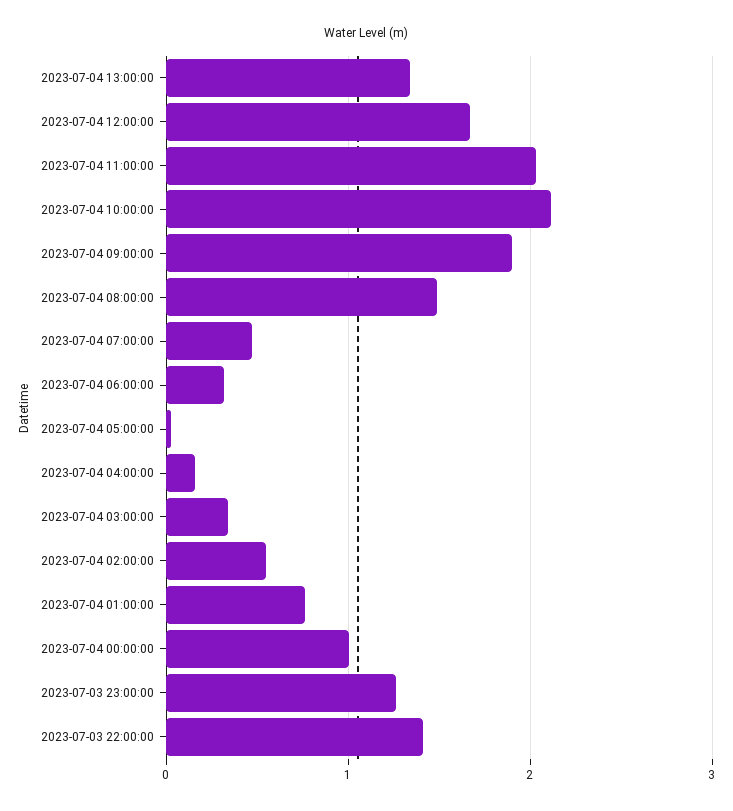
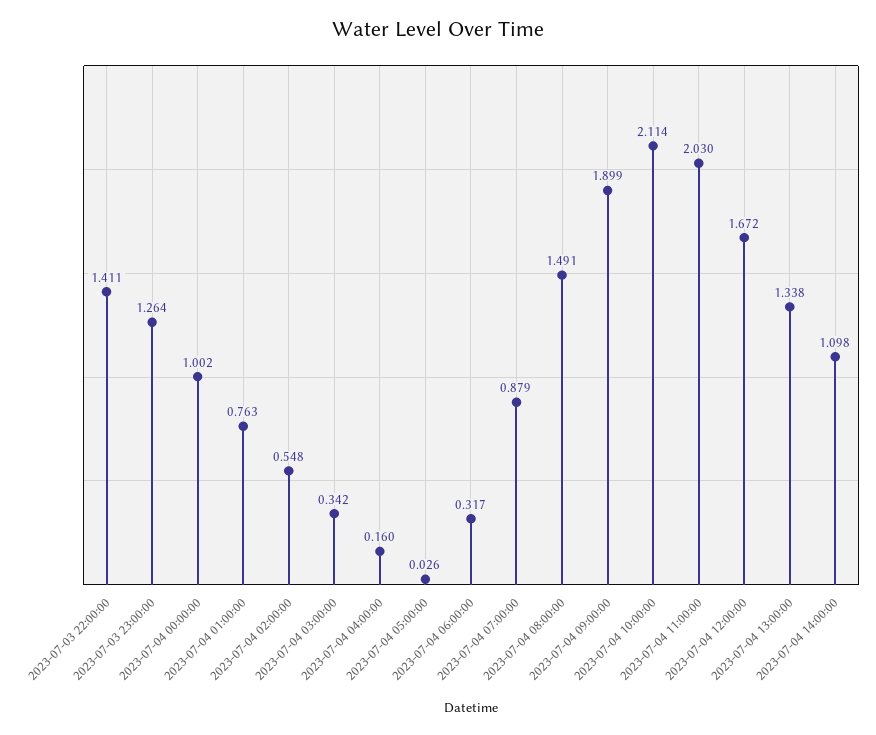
2023-07-04 07:00:00: 0.5 -> 0.879
2023-07-04 14:00:00: none -> 1.098

